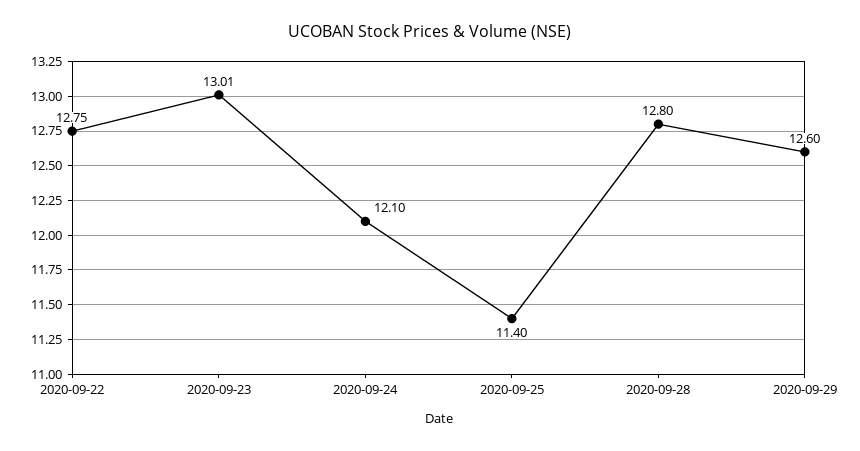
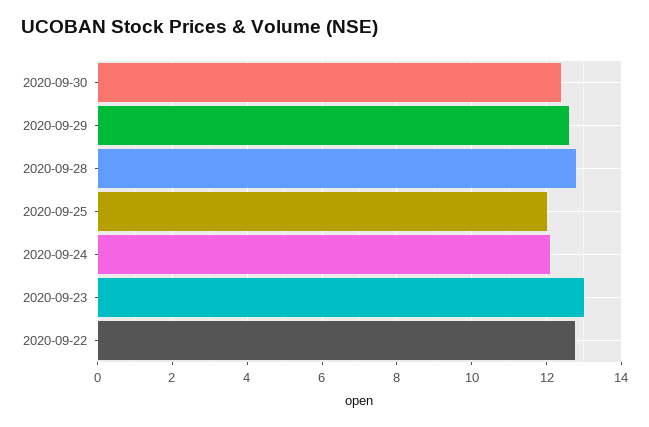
2020-09-25: 11.4 -> 12
2020-09-30: none -> 12.4

